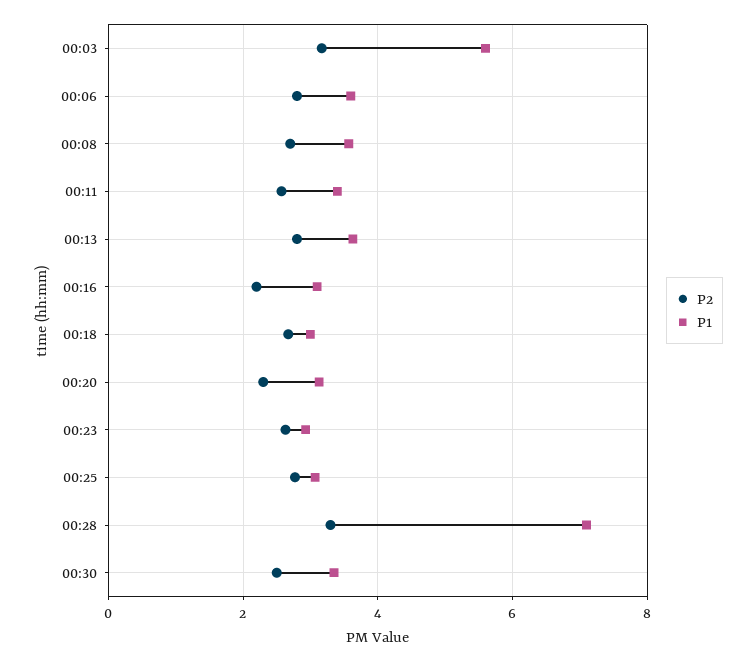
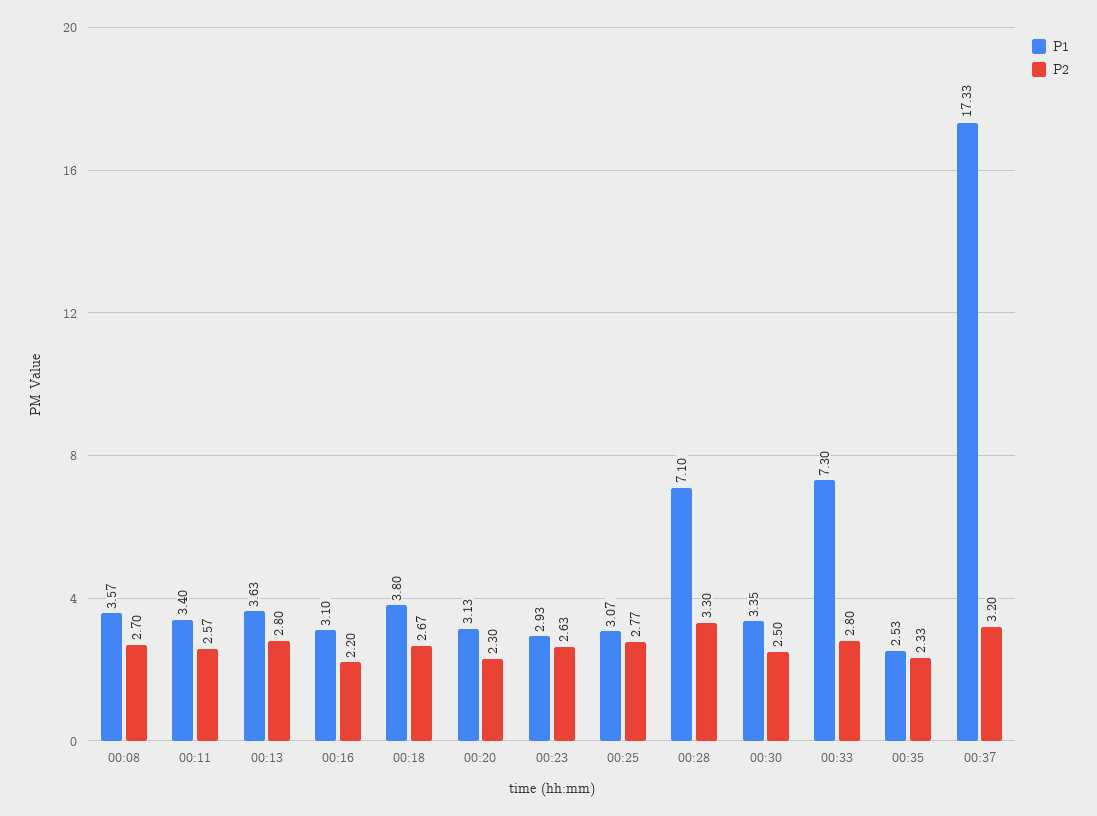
P2, 00:03: 3.2 -> none
P1, 00:03: 5.6 -> none
P2, 00:06: 2.8 -> none
P1, 00:06: 3.6 -> none
P1, 00:18: 3 -> 3.8
P1, 00:33: none -> 7.3
P2, 00:33: none -> 2.8
P1, 00:35: none -> 2.53
P2, 00:35: none -> 2.33
P1, 00:37: none -> 17.33
P2, 00:37: none -> 3.2

